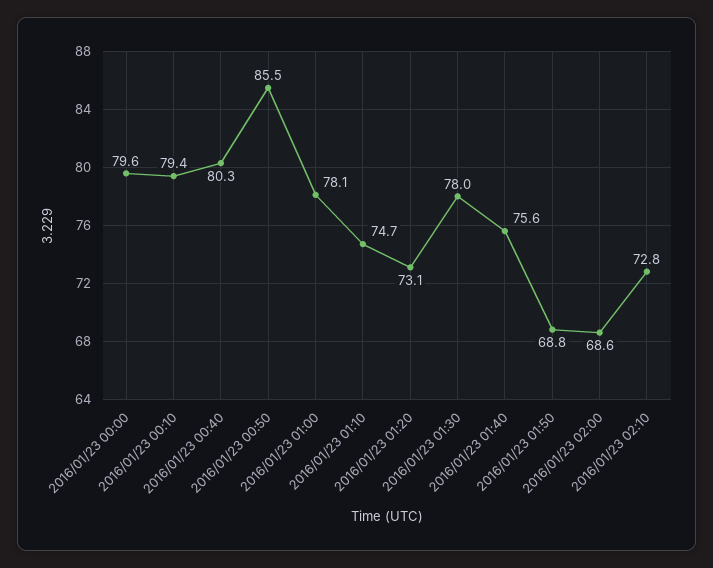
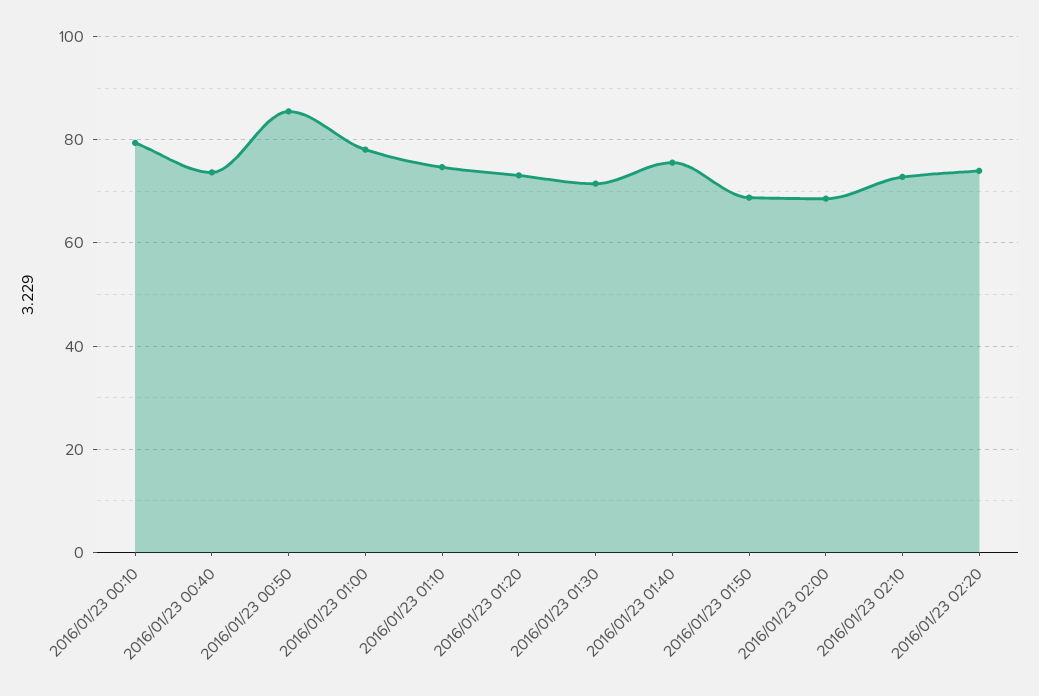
2016/01/23 00:00: 79.6 -> none
2016/01/23 00:40: 80.3 -> 74
2016/01/23 01:30: 78 -> 72
2016/01/23 02:20: none -> 74

